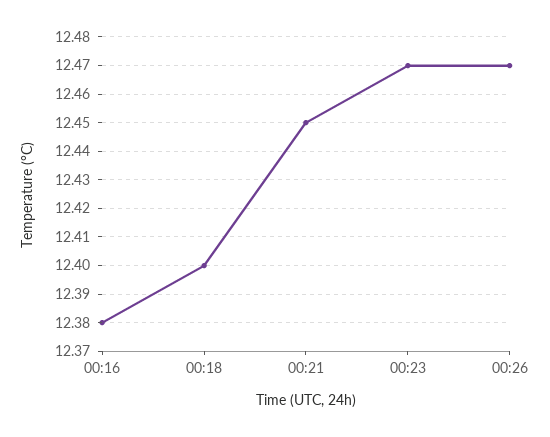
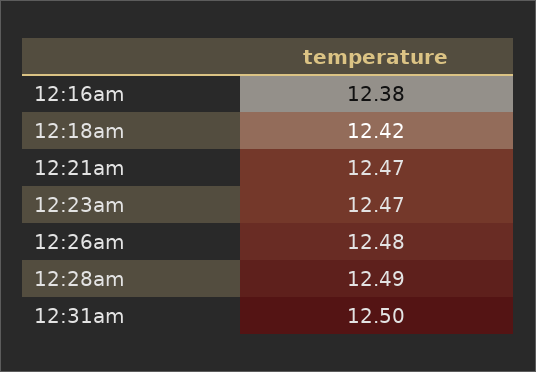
00:18: 12.4 -> 12.42
00:21: 12.45 -> 12.47
00:26: 12.47 -> 12.48
12:28am: none -> 12.49
12:31am: none -> 12.5

